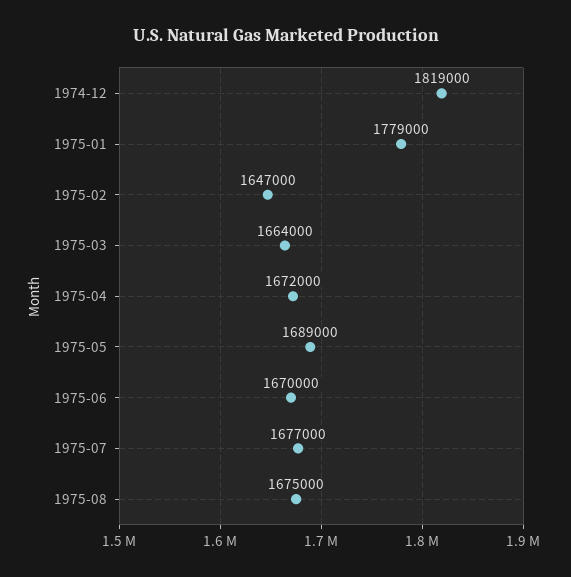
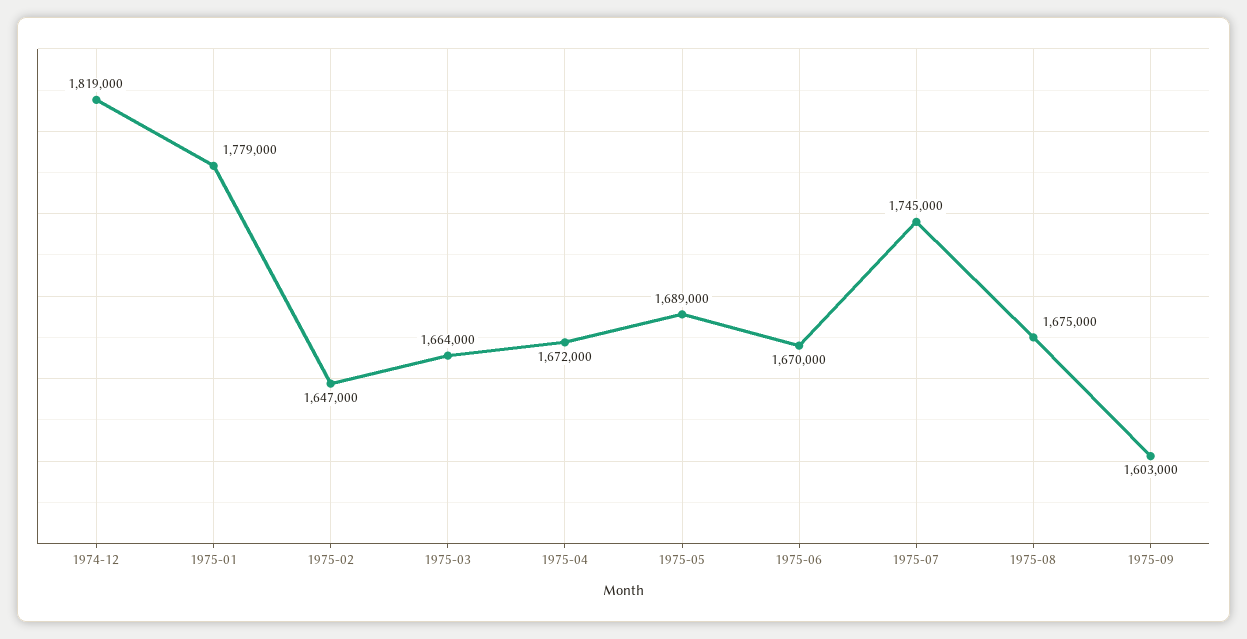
1975-07: 1677000 -> 1745000
1975-09: none -> 1603000

